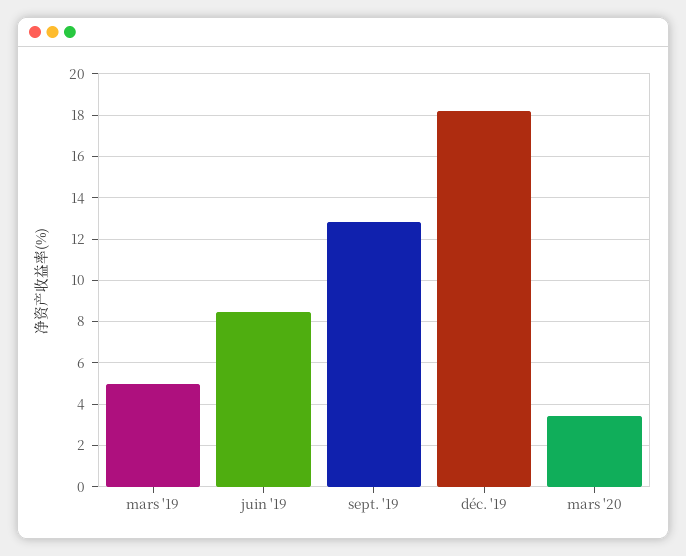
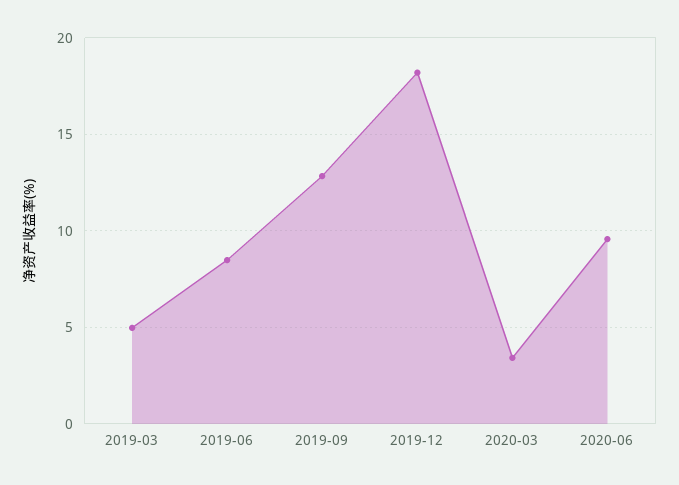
2020-06: none -> 9.5

